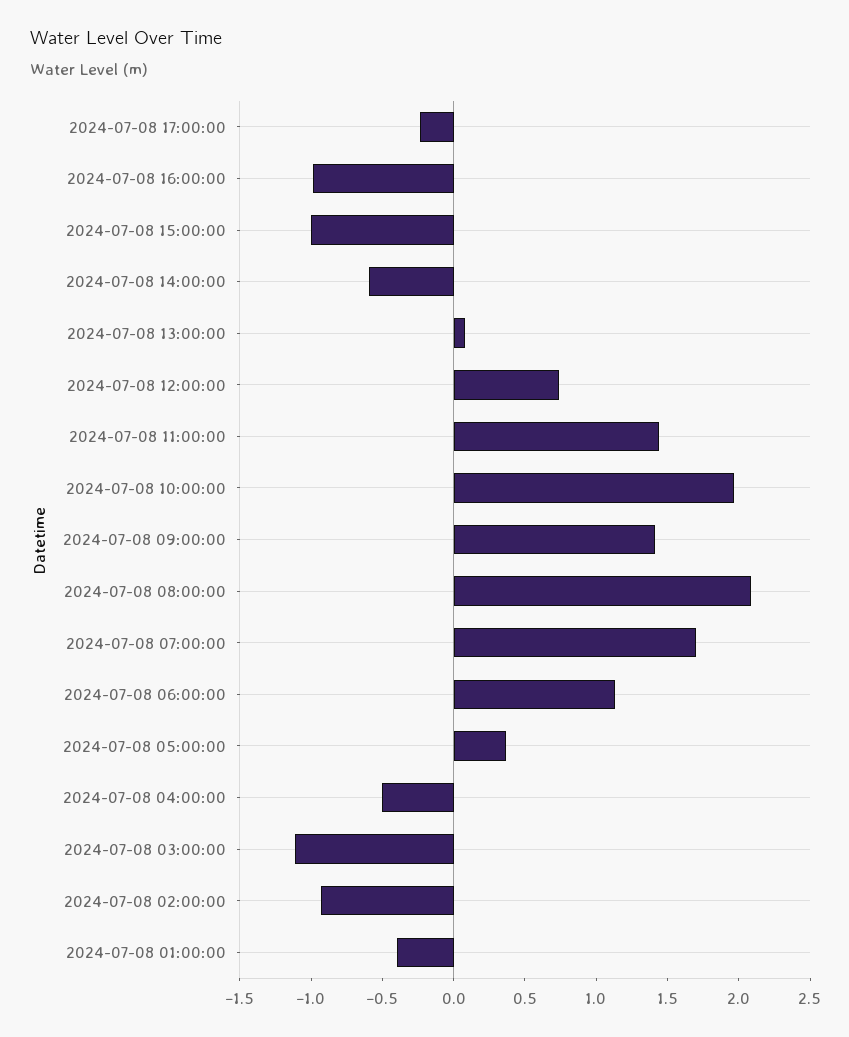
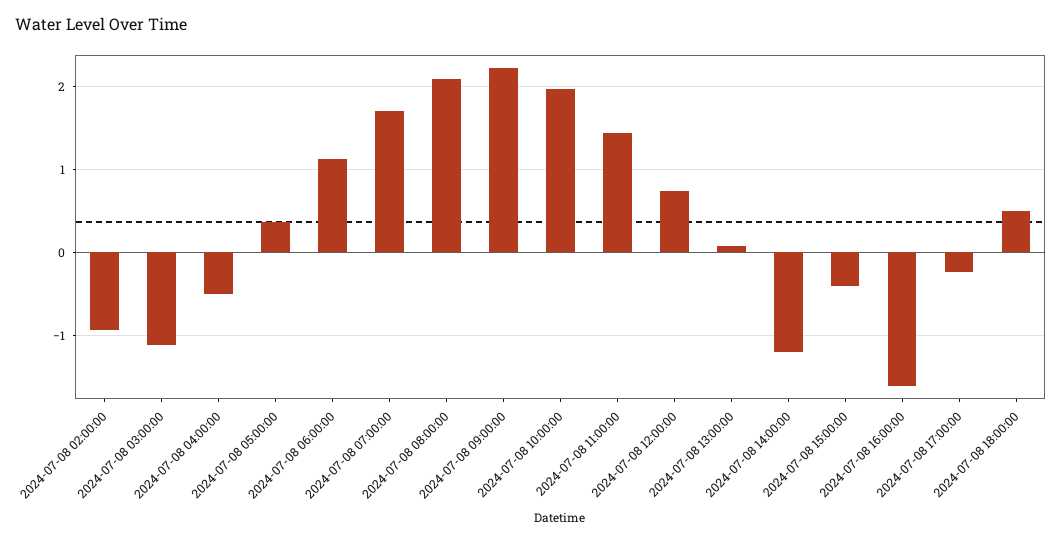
2024-07-08 16:00:00: -1 -> -1.6
2024-07-08 15:00:00: -1 -> -0.4
2024-07-08 14:00:00: -0.6 -> -1.2
2024-07-08 09:00:00: 1.4 -> 2.2
2024-07-08 01:00:00: -0.4 -> none
2024-07-08 18:00:00: none -> 0.5

